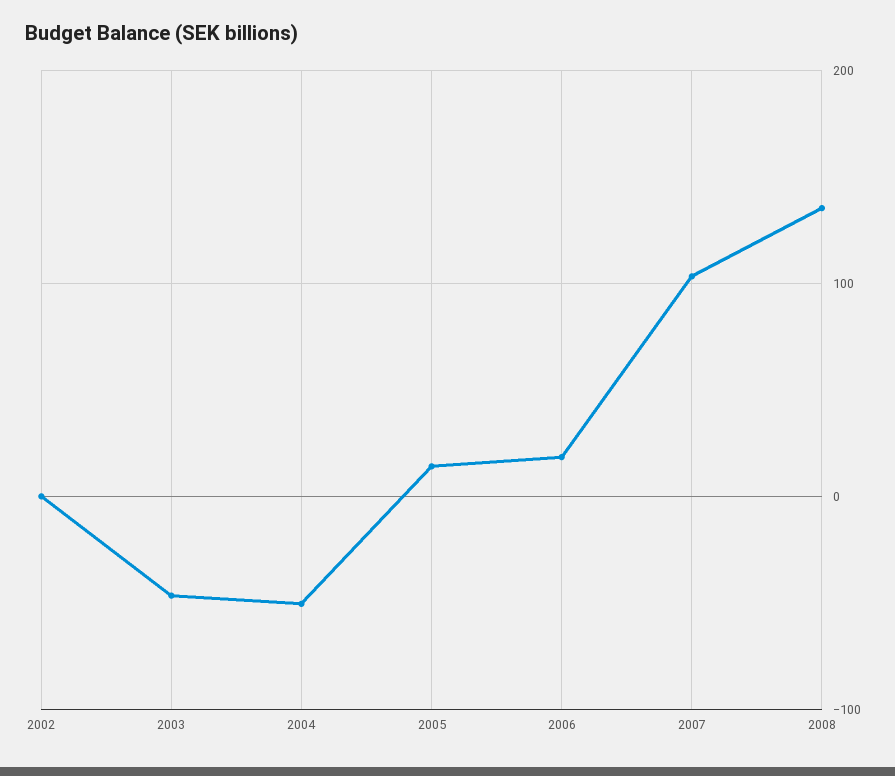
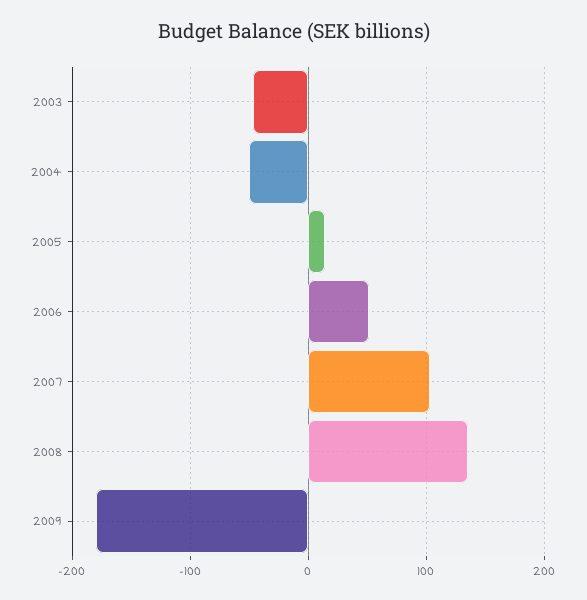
2002: 0 -> none
2006: 20 -> 50
2009: none -> -180

